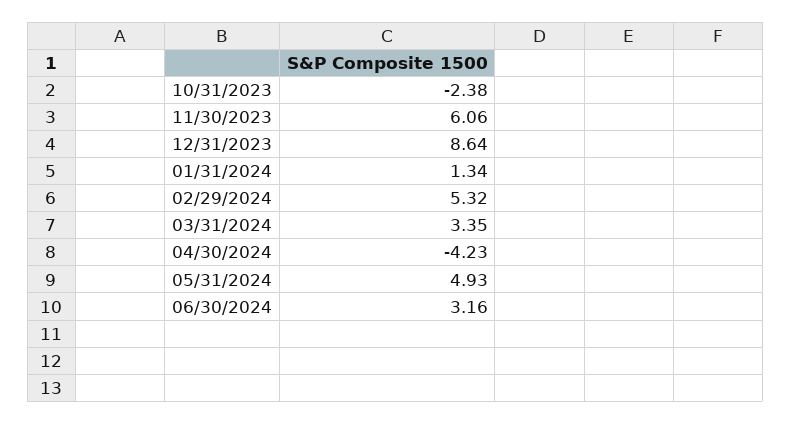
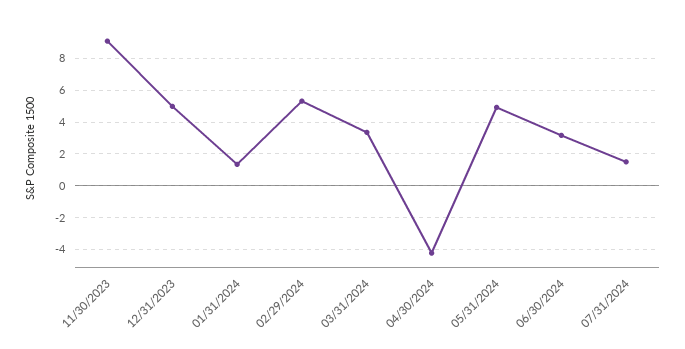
10/31/2023: -2.38 -> none
11/30/2023: 6.06 -> 9
12/31/2023: 8.64 -> 5
07/31/2024: none -> 1.5

